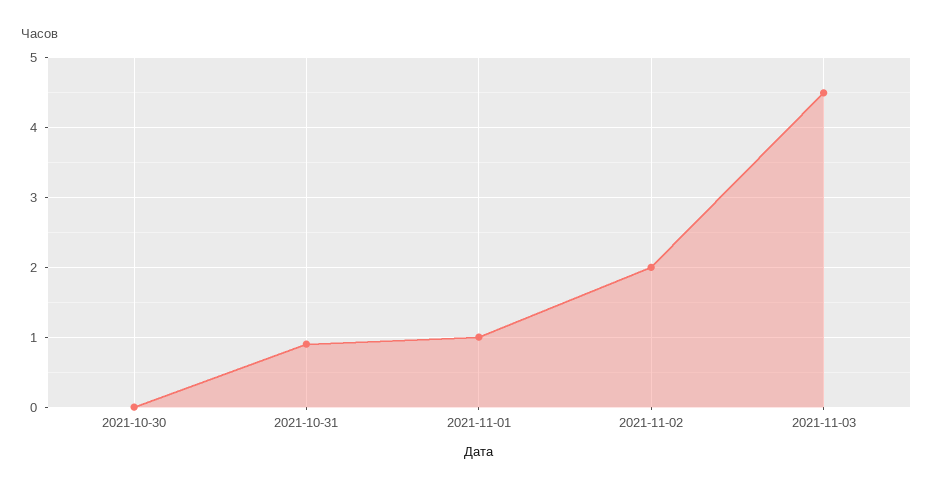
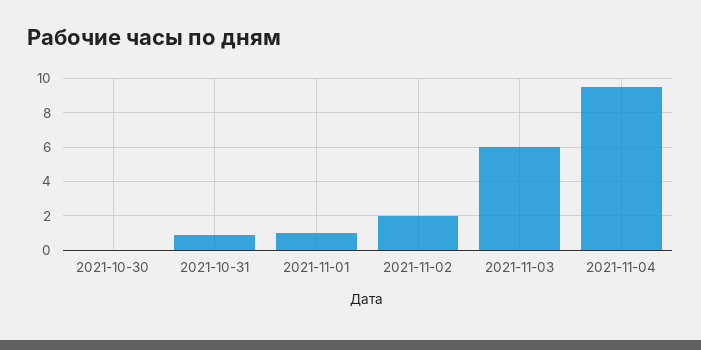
2021-11-03: 4.5 -> 6
2021-11-04: none -> 9.5

